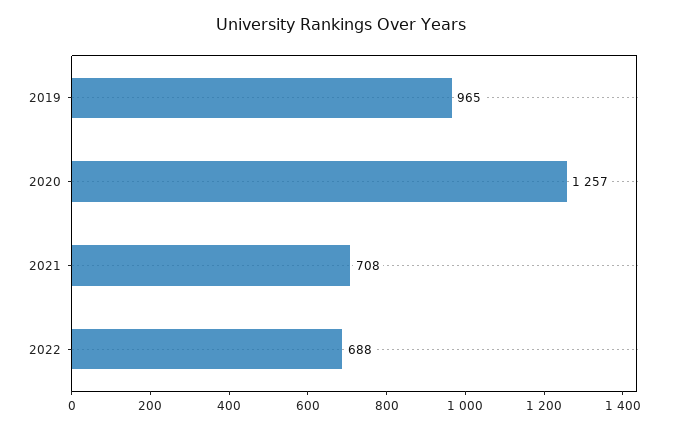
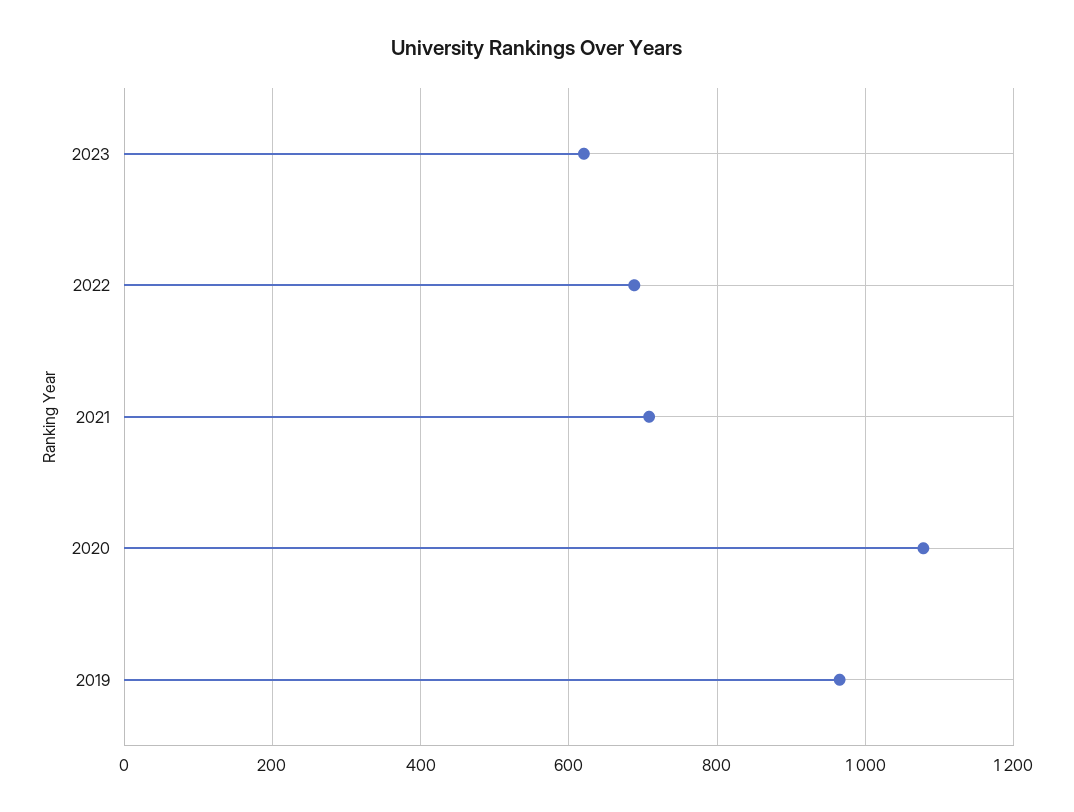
2020: 1257 -> 1080
2023: none -> 620

